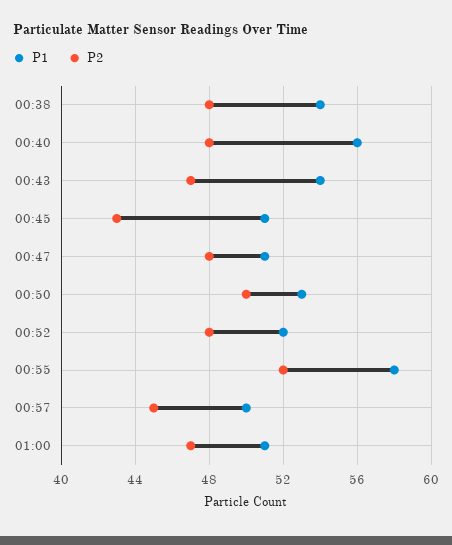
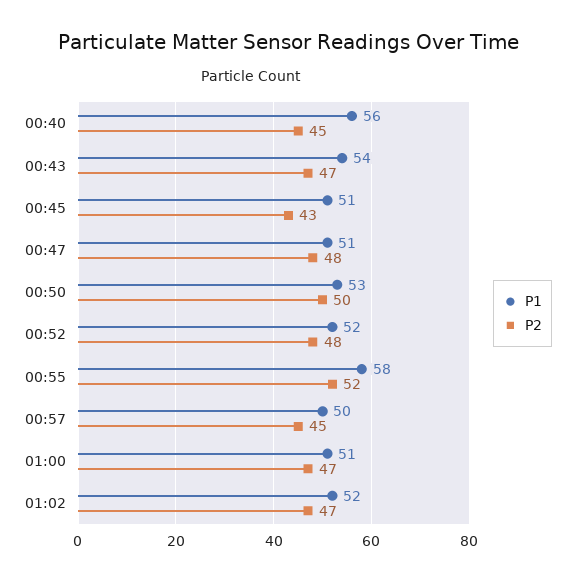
P1, 00:38: 54 -> none
P2, 00:38: 48 -> none
P2, 00:40: 48 -> 45
P1, 01:02: none -> 52
P2, 01:02: none -> 47

